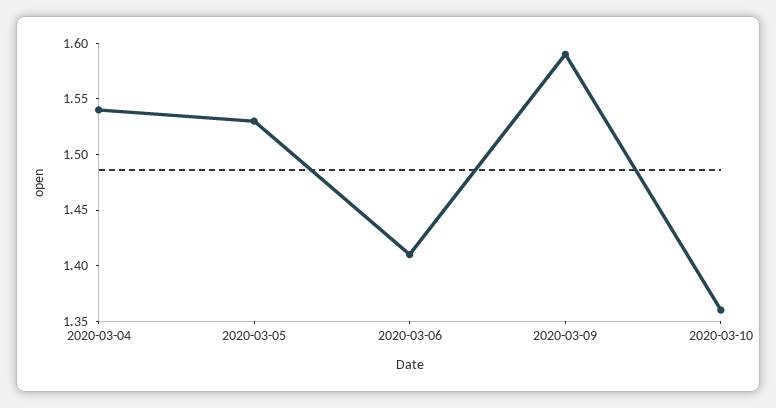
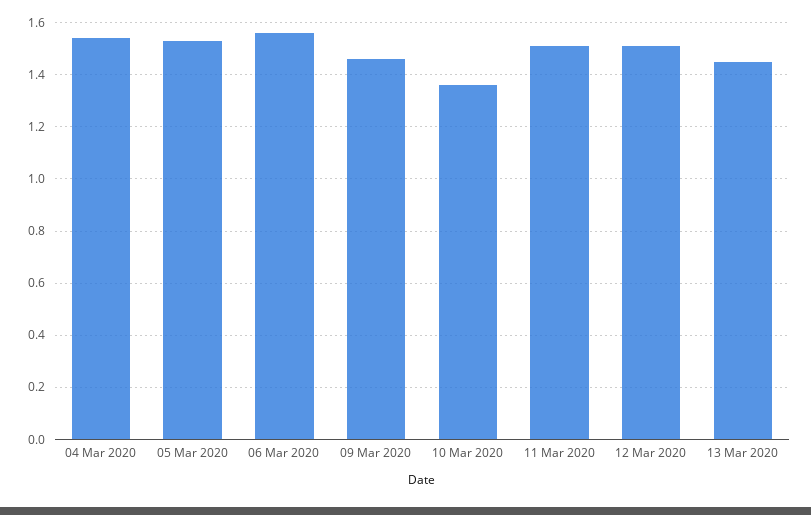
2020-03-06: 1.41 -> 1.55
2020-03-09: 1.59 -> 1.45
11 Mar 2020: none -> 1.5
12 Mar 2020: none -> 1.5
13 Mar 2020: none -> 1.45

